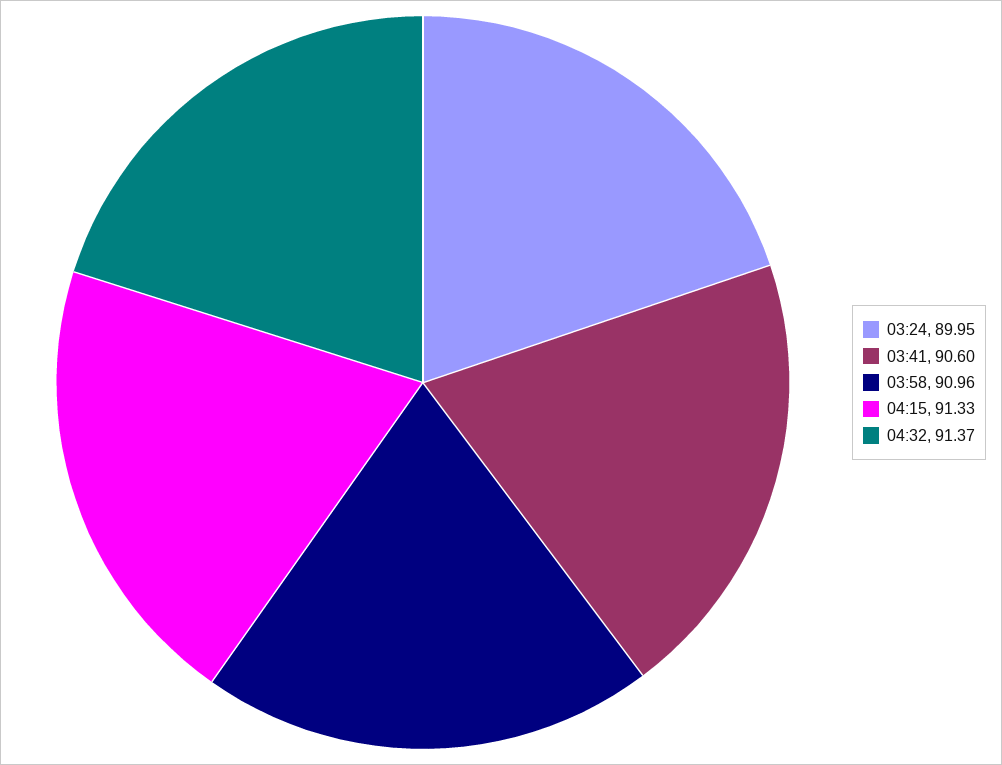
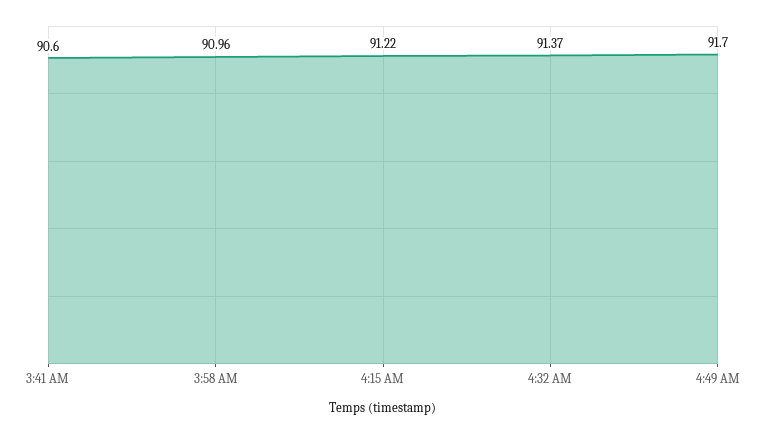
03:24: 89.95 -> none
04:15: 91.33 -> 91.22
4:49 AM: none -> 91.7

